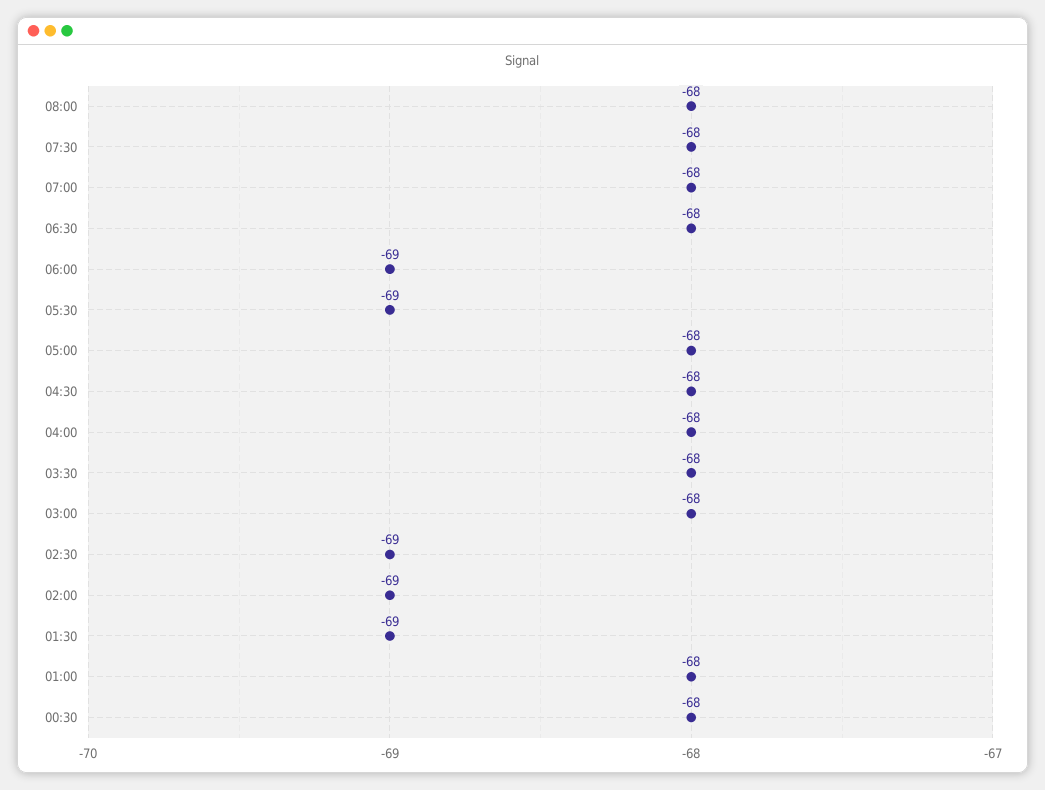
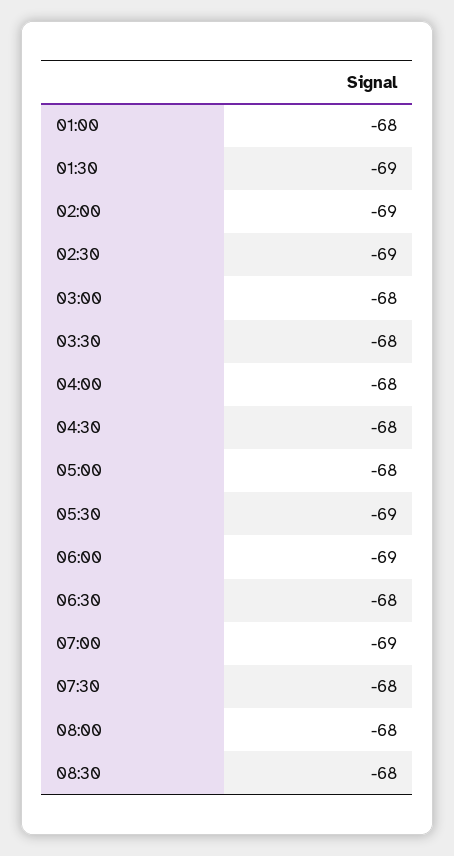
07:00: -68 -> -69
00:30: -68 -> none
08:30: none -> -68

